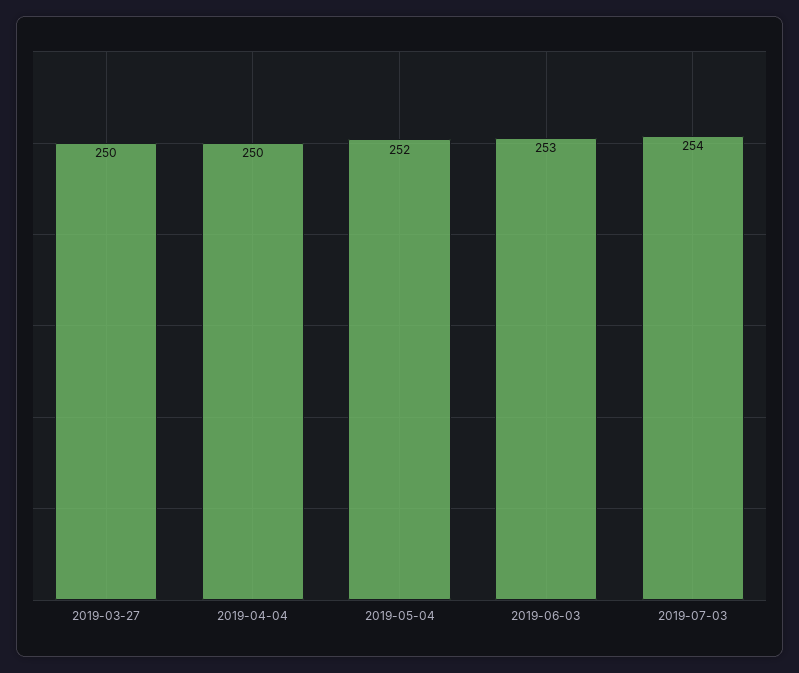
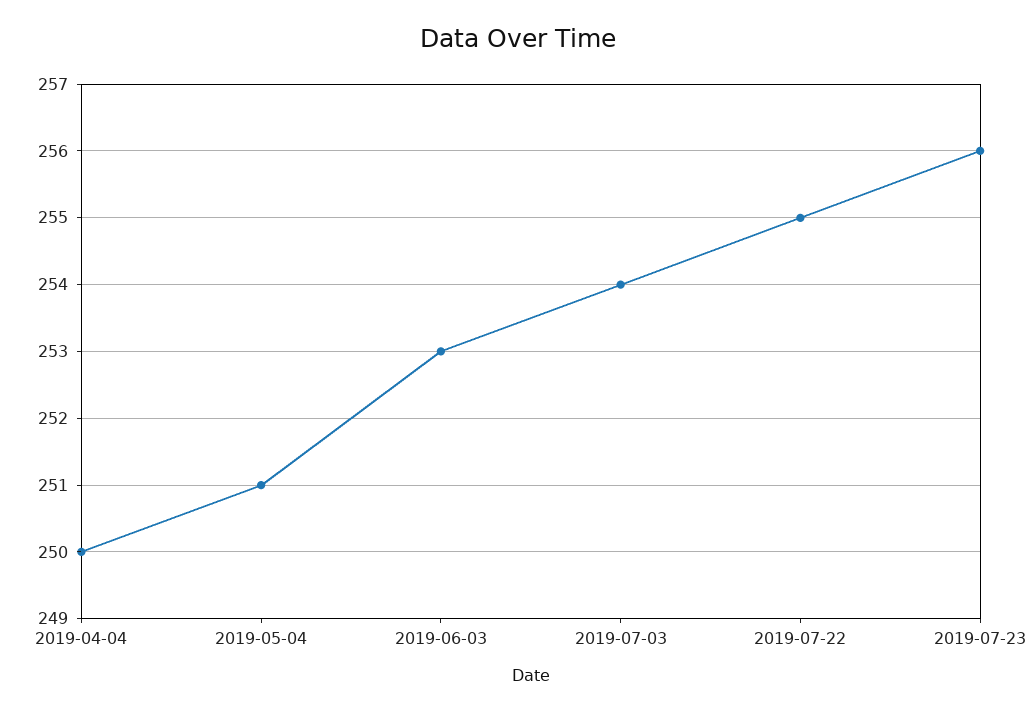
2019-03-27: 250 -> none
2019-05-04: 252 -> 251
2019-07-22: none -> 255
2019-07-23: none -> 256

